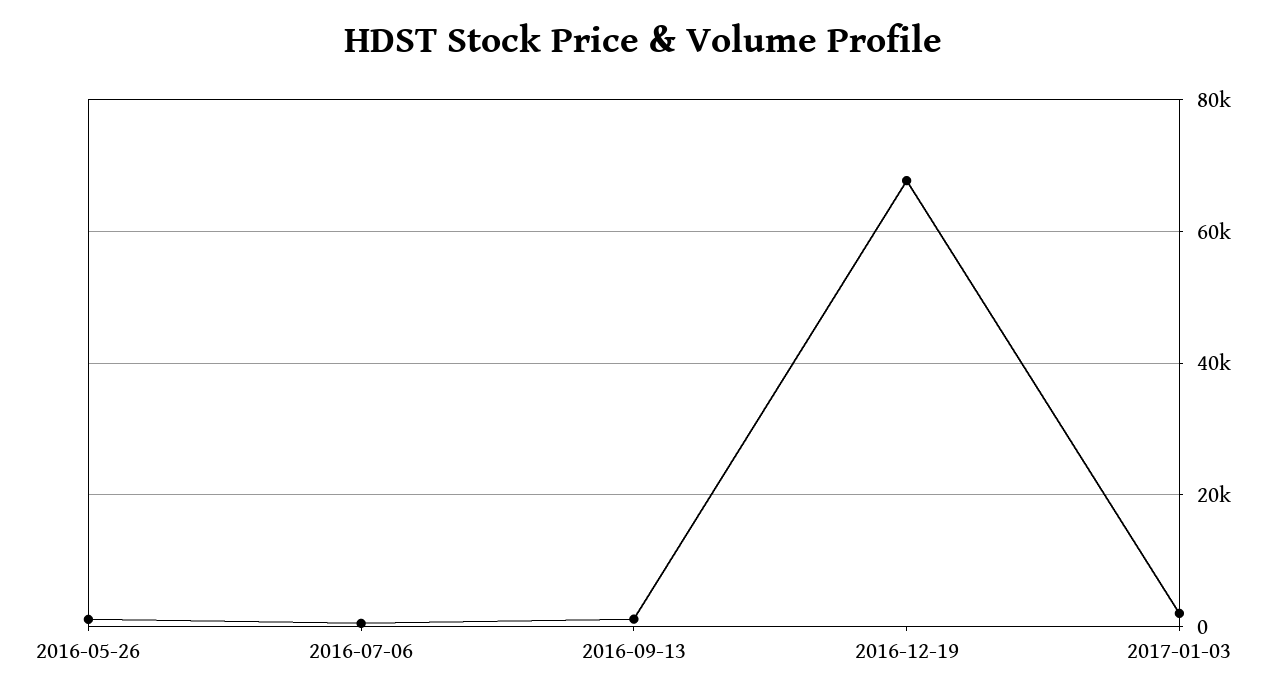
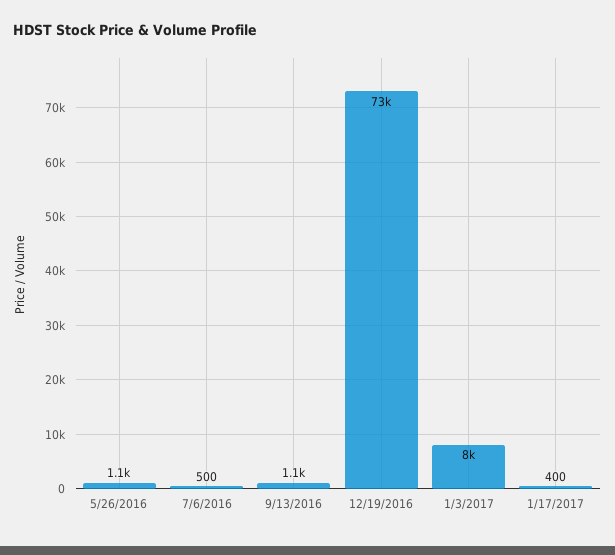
2016-12-19: 68000 -> 73000
2017-01-03: 2000 -> 8000
1/17/2017: none -> 400

